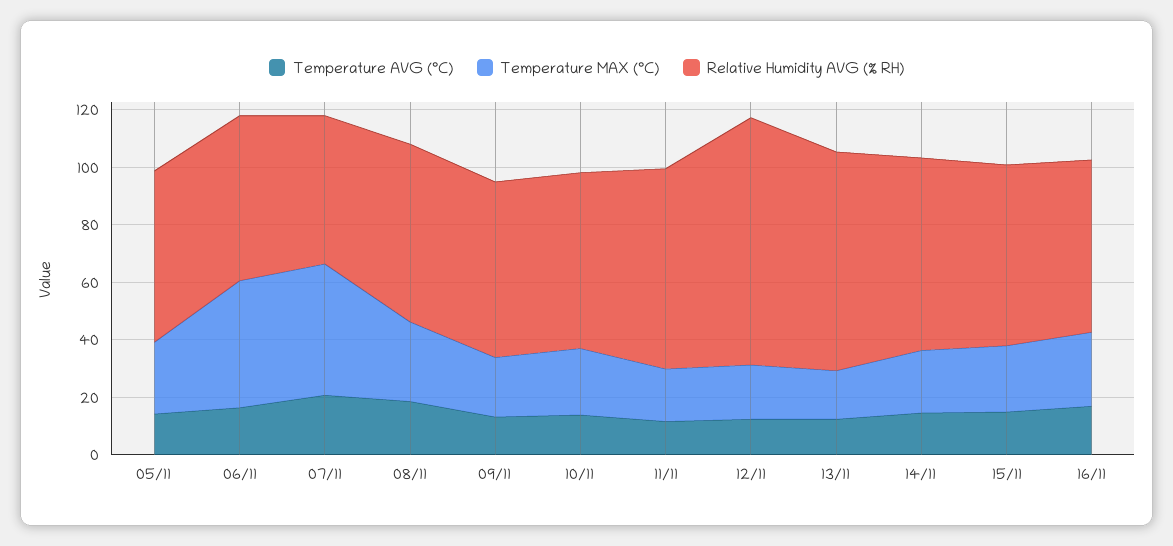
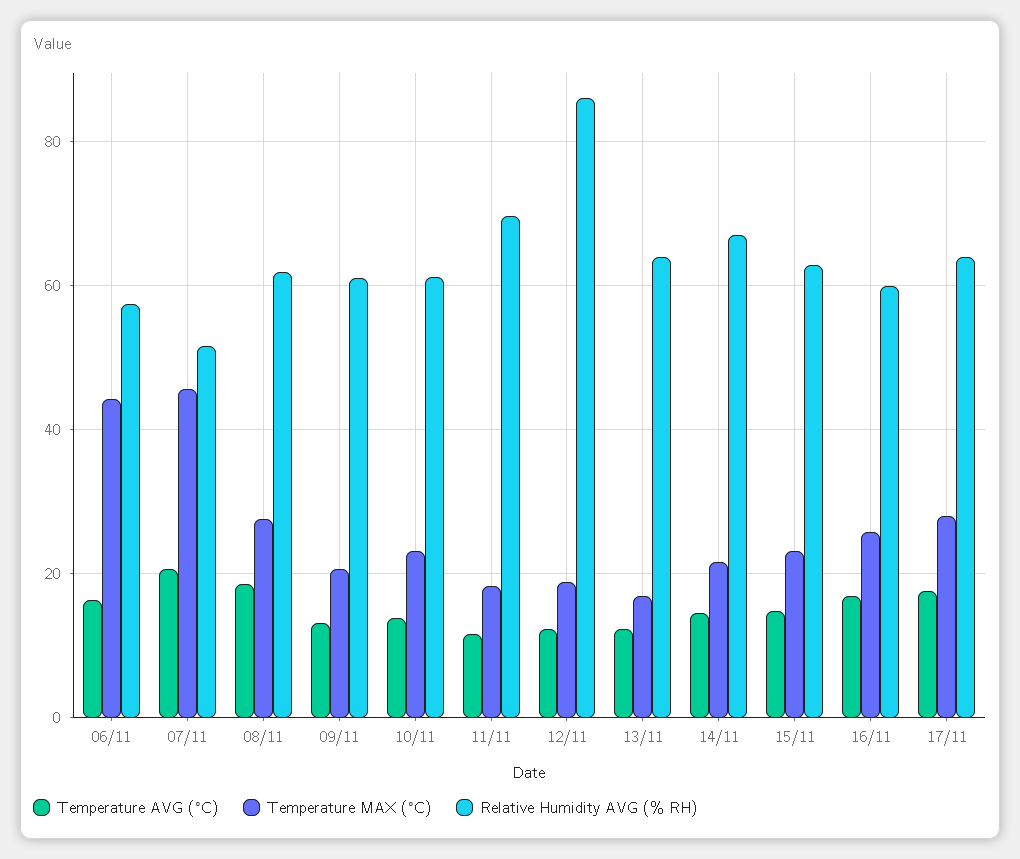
Temperature AVG (°C), 05/11: 15 -> none
Temperature MAX (°C), 05/11: 25 -> none
Relative Humidity AVG (% RH), 05/11: 60 -> none
Relative Humidity AVG (% RH), 13/11: 75 -> 64
Temperature AVG (°C), 17/11: none -> 18
Temperature MAX (°C), 17/11: none -> 28
Relative Humidity AVG (% RH), 17/11: none -> 64

